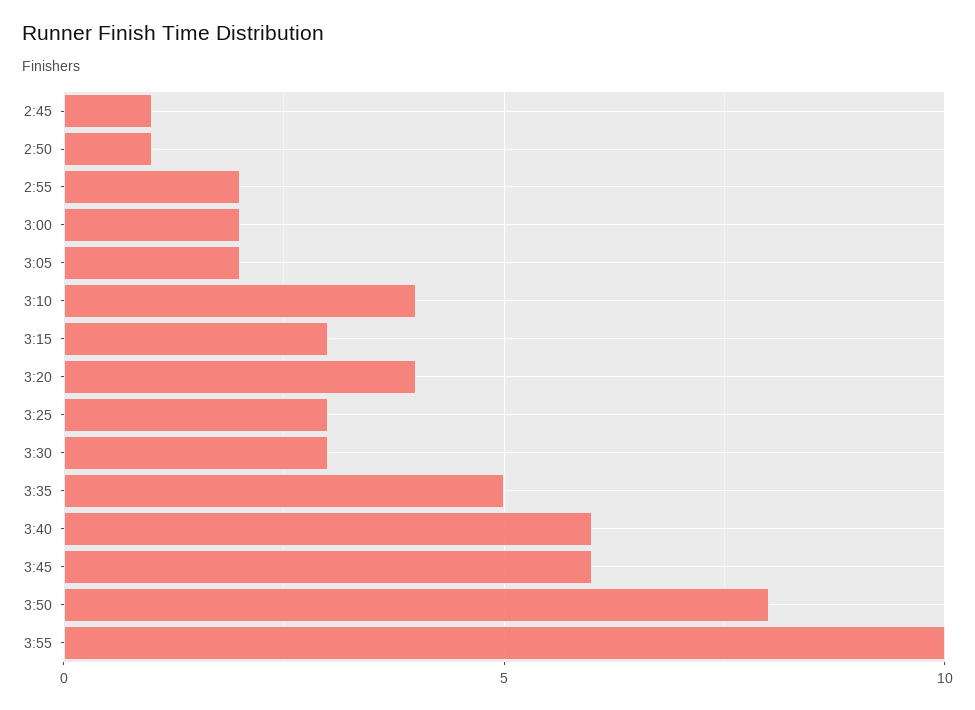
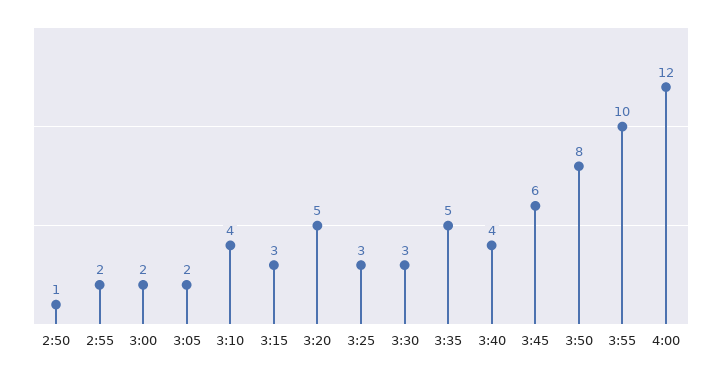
2:45: 1 -> none
3:20: 4 -> 5
3:40: 6 -> 4
4:00: none -> 12

